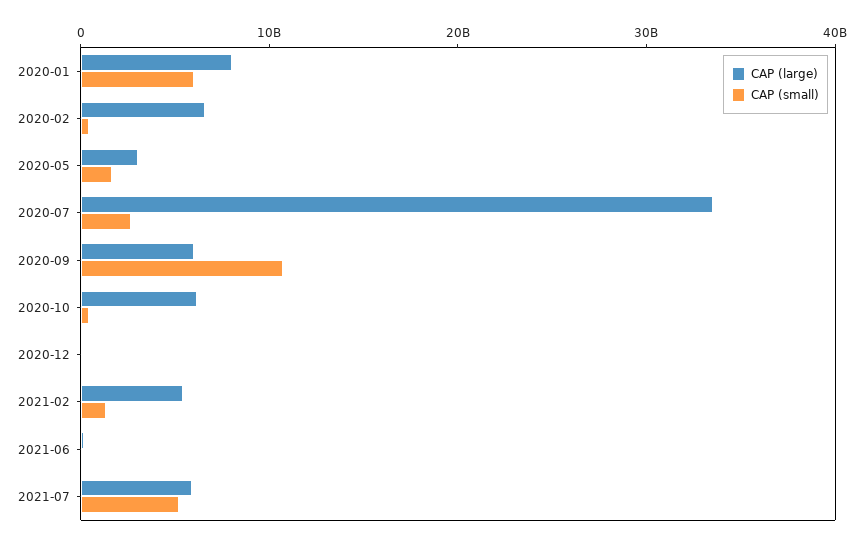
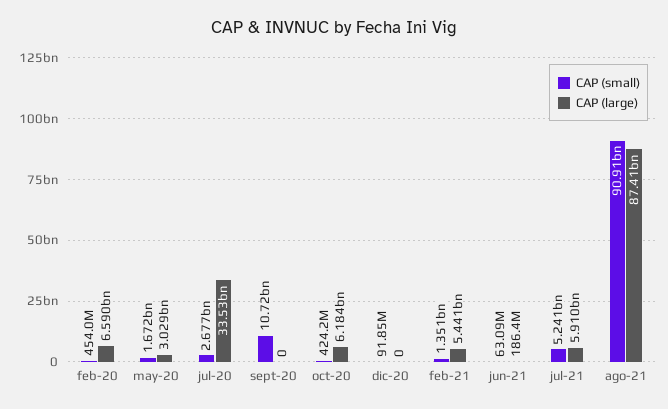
CAP (large), 2020-01: 8000000000 -> none
CAP (small), 2020-01: 6000000000 -> none
CAP (large), 2020-09: 6000000000 -> 0
CAP (small), ago-21: none -> 90910000000
CAP (large), ago-21: none -> 87410000000

